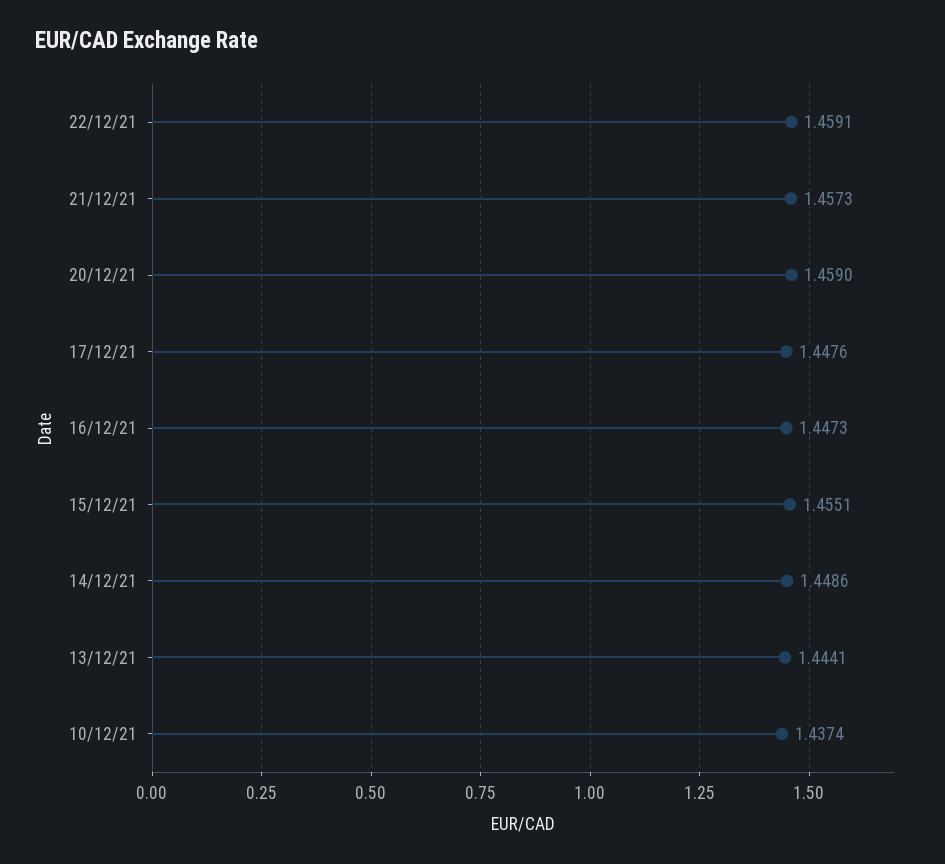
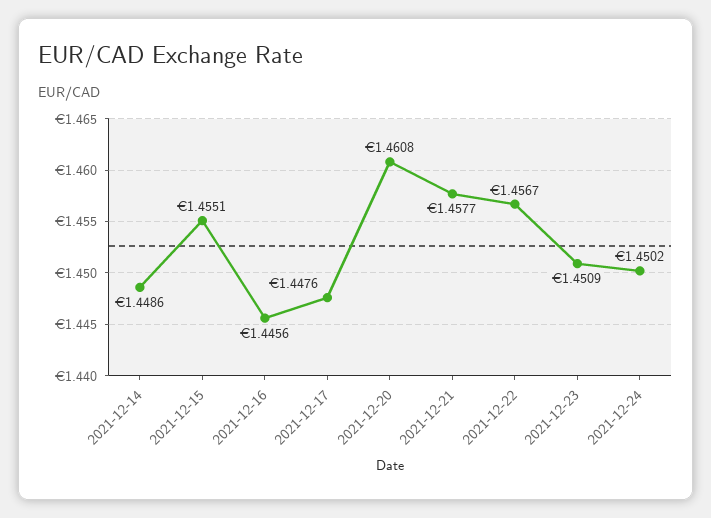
22/12/21: 1.4591 -> 1.4567
21/12/21: 1.4573 -> 1.4577
20/12/21: 1.459 -> 1.4608
16/12/21: 1.4473 -> 1.4456
13/12/21: 1.4441 -> none
10/12/21: 1.4374 -> none
2021-12-23: none -> 1.4509
2021-12-24: none -> 1.4502

